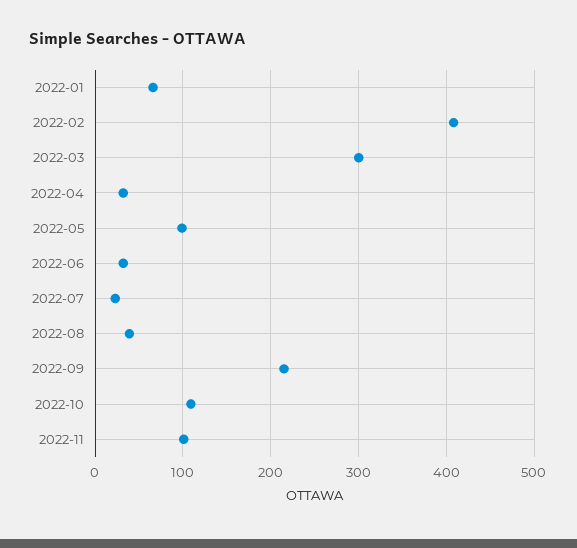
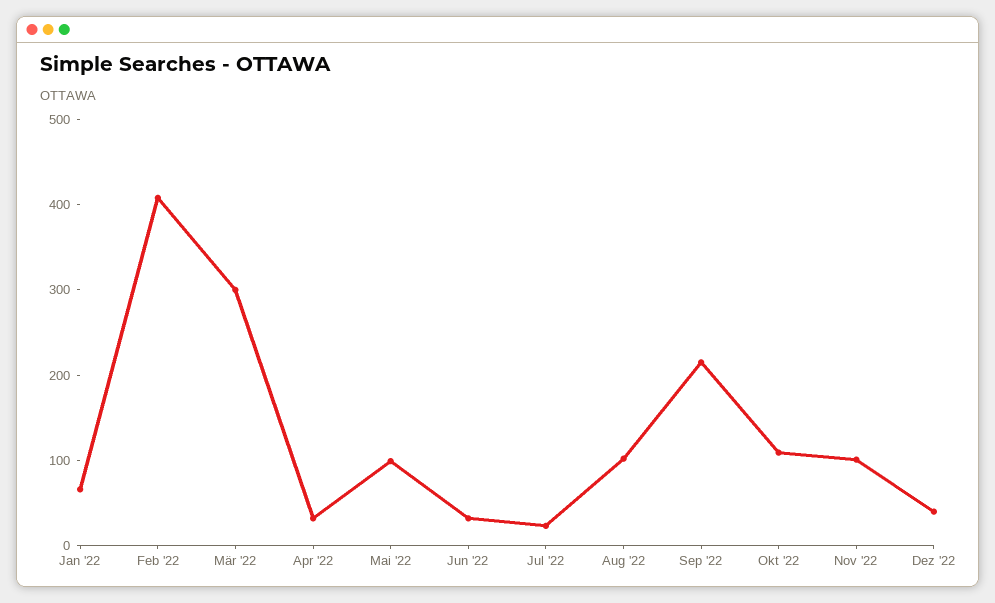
2022-08: 40 -> 100
Dez '22: none -> 40

